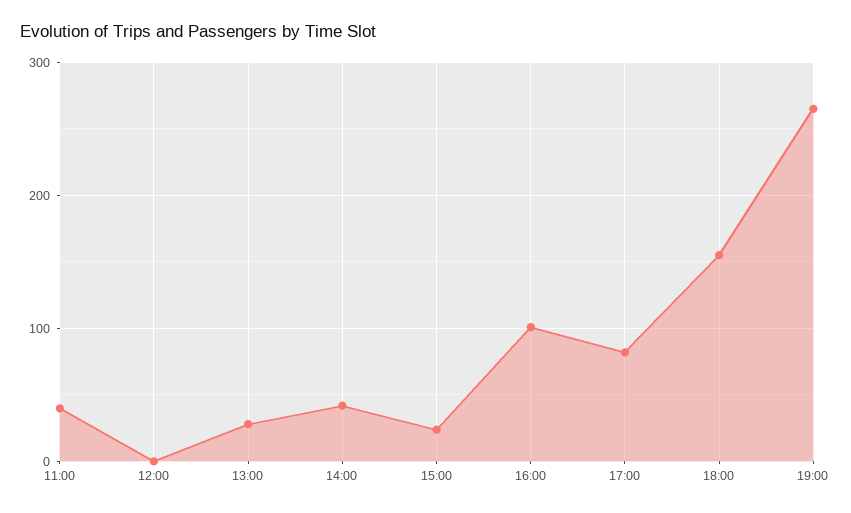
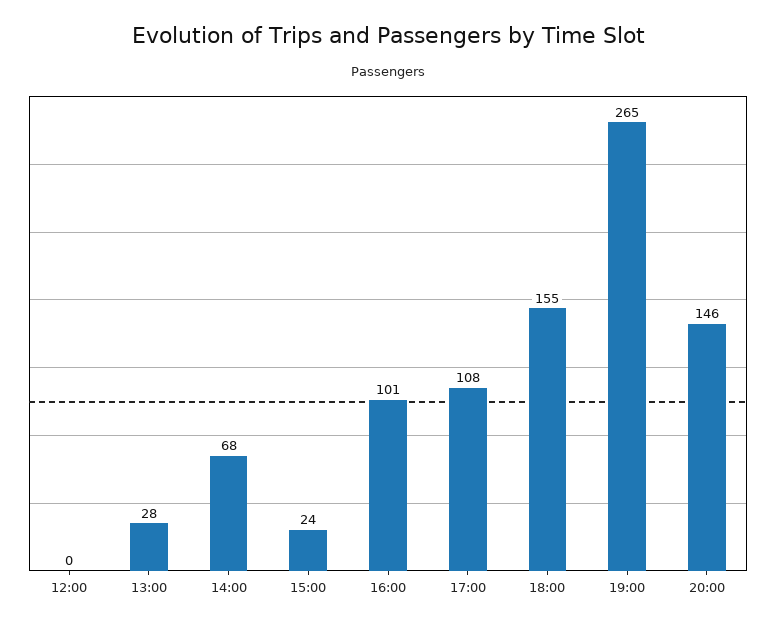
11:00: 40 -> none
14:00: 40 -> 68
17:00: 80 -> 108
20:00: none -> 146

